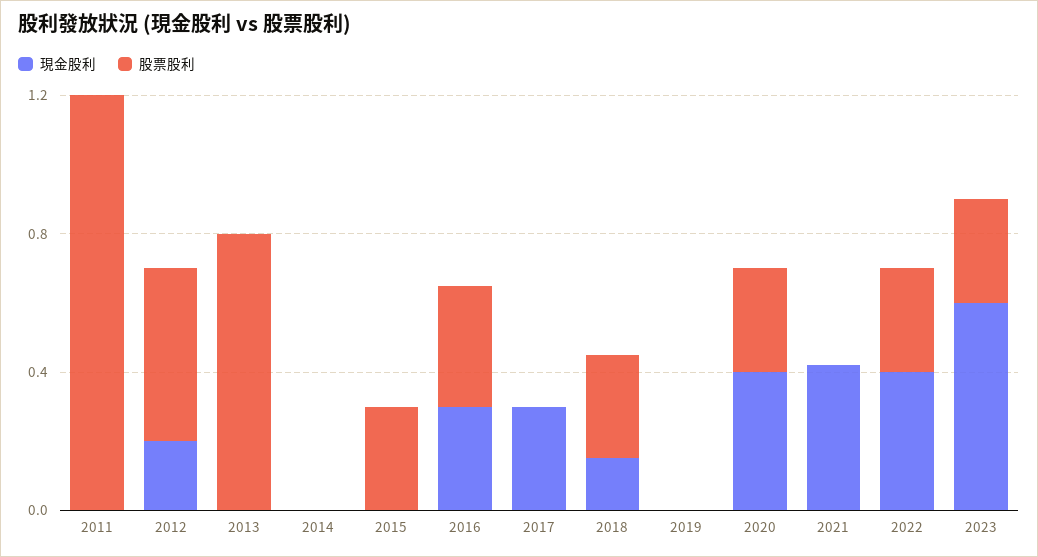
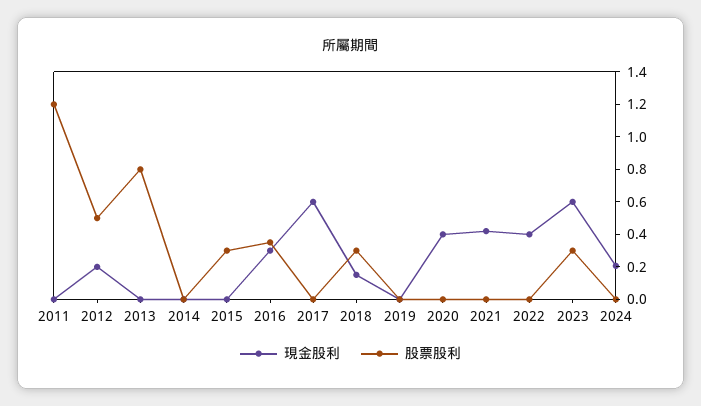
現金股利, 2017: 0.3 -> 0.6
股票股利, 2020: 0.3 -> 0
股票股利, 2022: 0.3 -> 0
現金股利, 2024: none -> 0.2
股票股利, 2024: none -> 0

